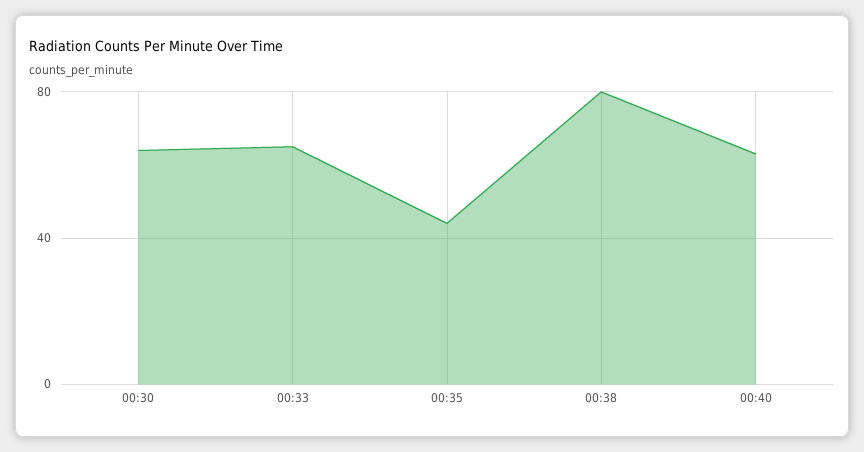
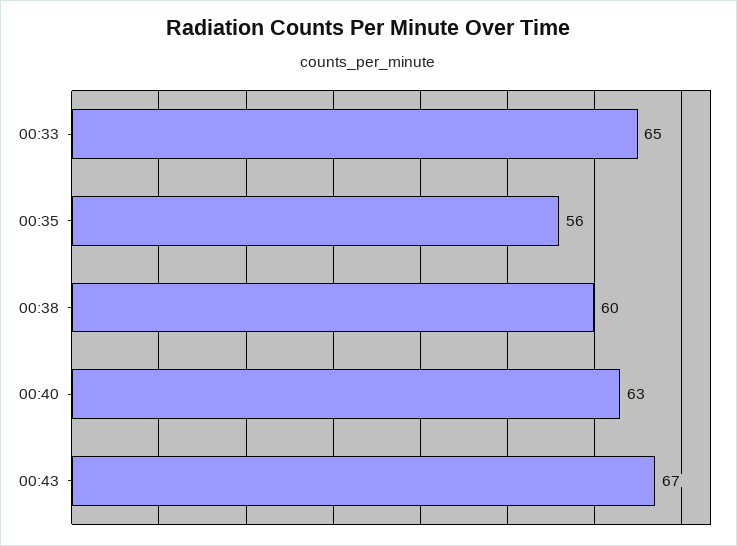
00:30: 65 -> none
00:35: 45 -> 56
00:38: 80 -> 60
00:43: none -> 67

